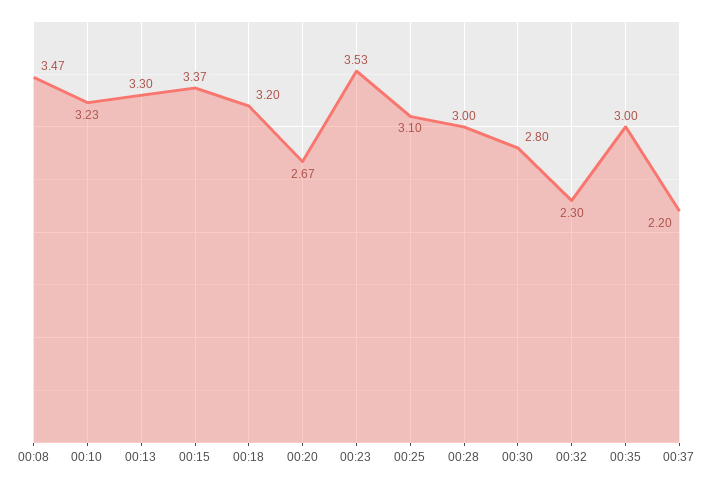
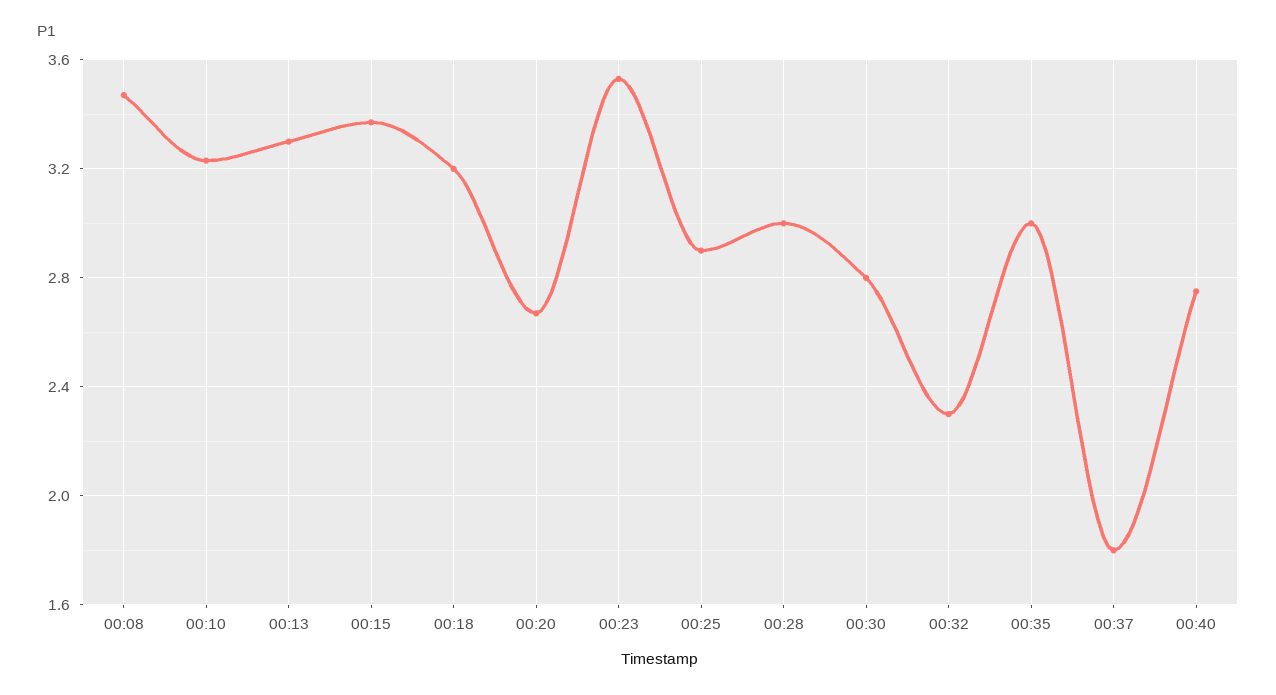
00:25: 3.1 -> 2.9
00:37: 2.2 -> 1.8
00:40: none -> 2.75

